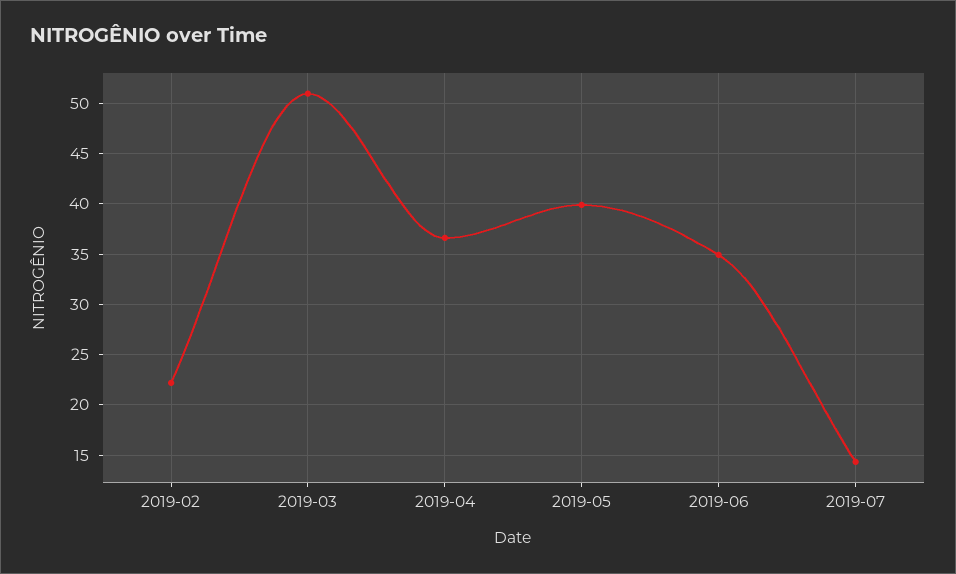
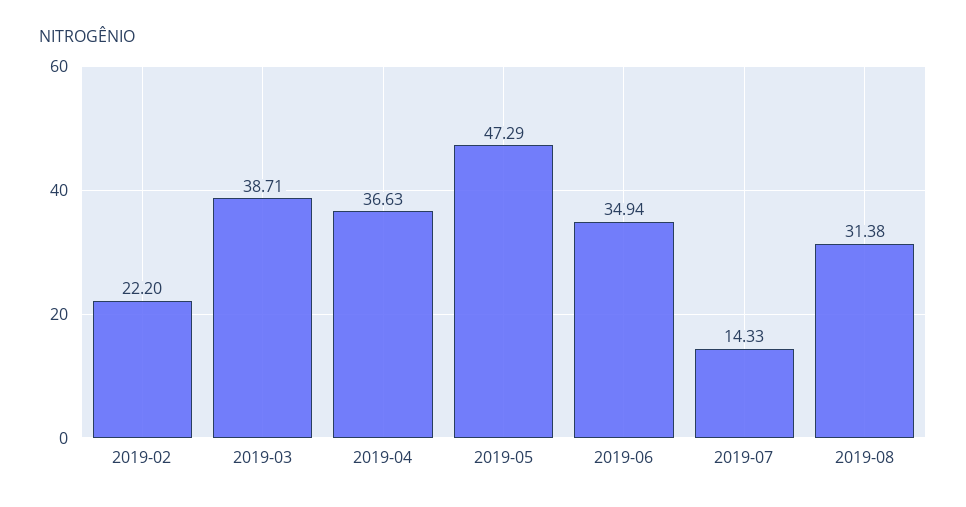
2019-03: 51 -> 38.71
2019-05: 40 -> 47.29
2019-08: none -> 31.38

